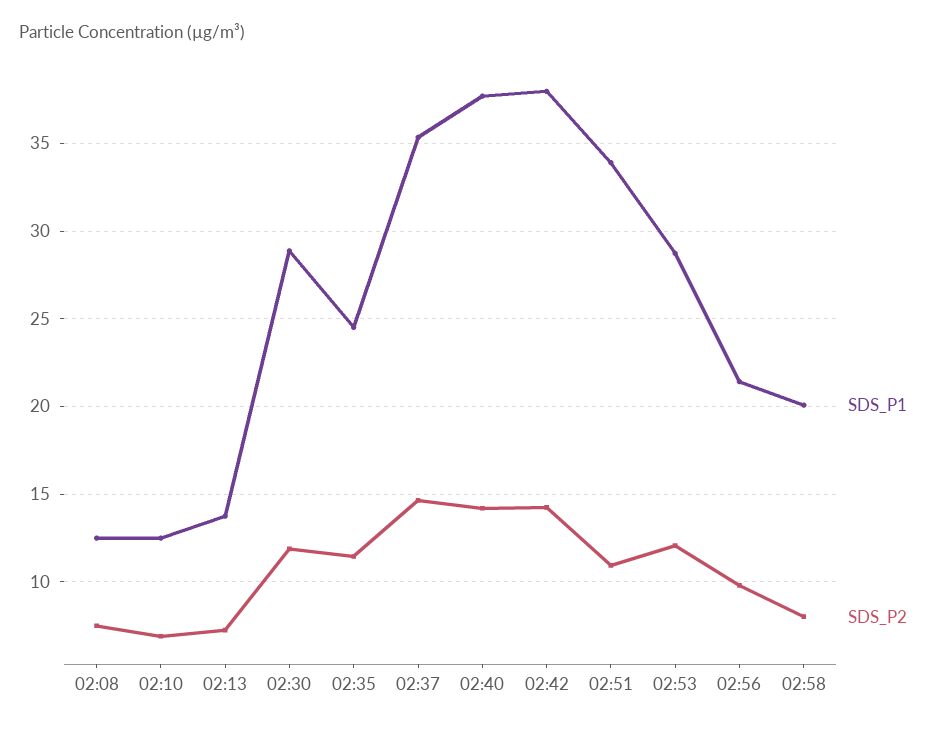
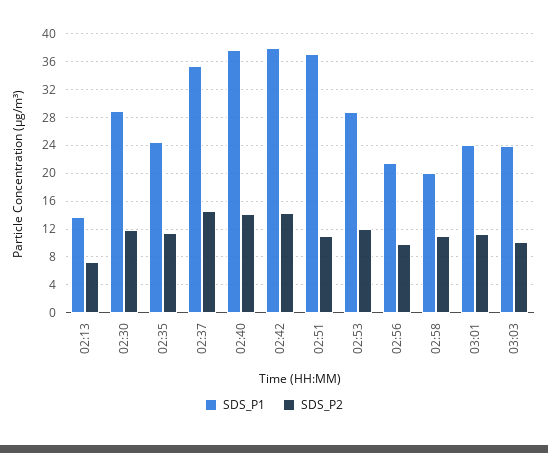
SDS_P1, 02:08: 12.5 -> none
SDS_P2, 02:08: 7.5 -> none
SDS_P1, 02:10: 12.5 -> none
SDS_P2, 02:10: 7 -> none
SDS_P1, 02:51: 34 -> 37
SDS_P2, 02:58: 8 -> 11
SDS_P1, 03:01: none -> 24
SDS_P2, 03:01: none -> 11
SDS_P1, 03:03: none -> 24
SDS_P2, 03:03: none -> 10

